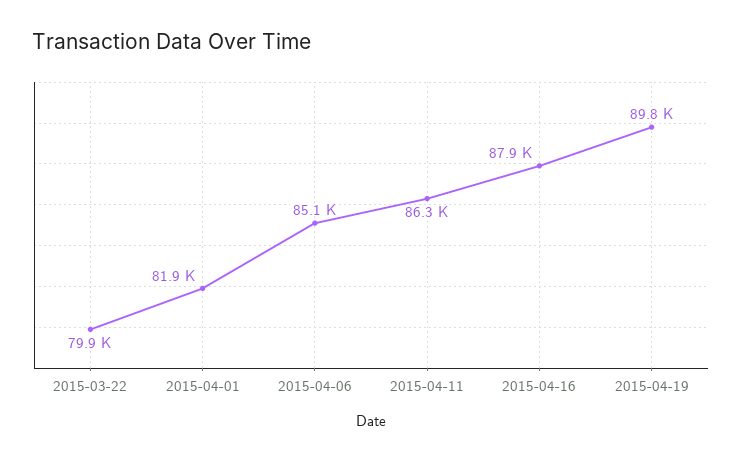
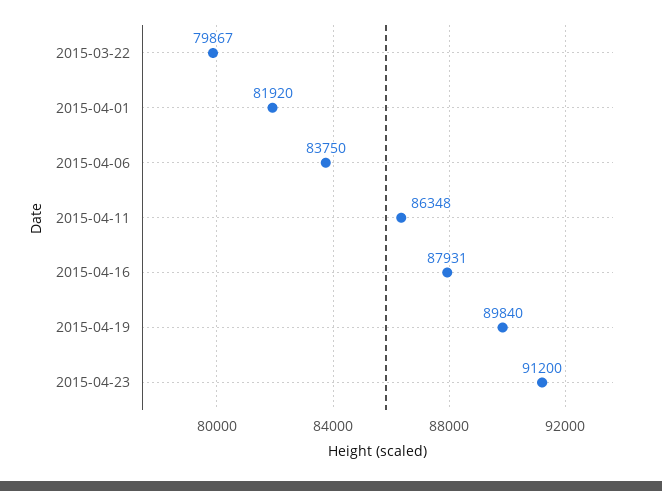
2015-04-06: 85100 -> 83750
2015-04-23: none -> 91200

